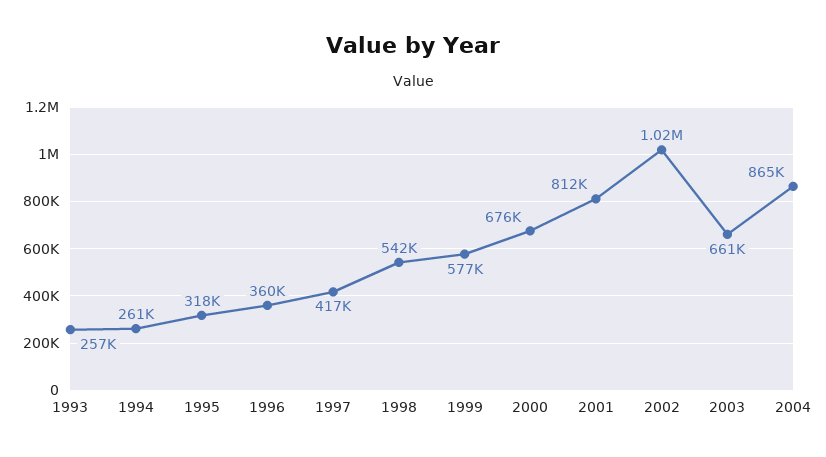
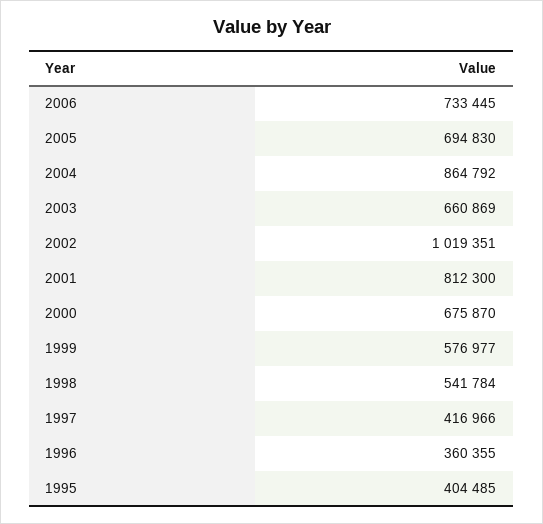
1993: 257000 -> none
1994: 261000 -> none
1995: 318000 -> 404485
2006: none -> 733445
2005: none -> 694830

